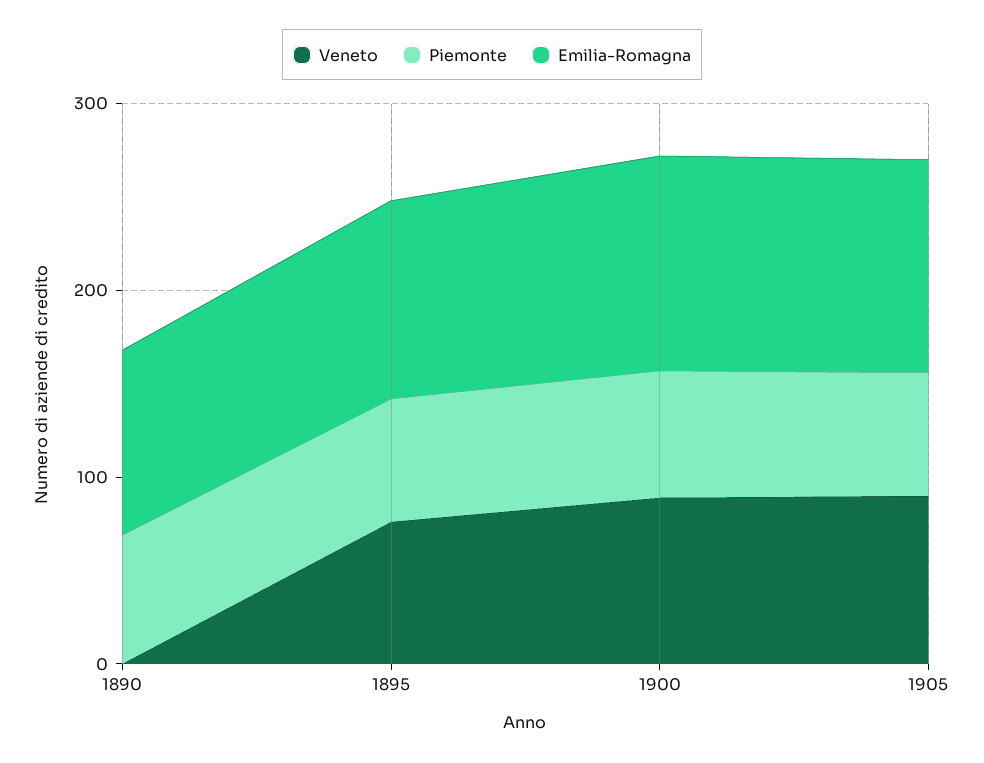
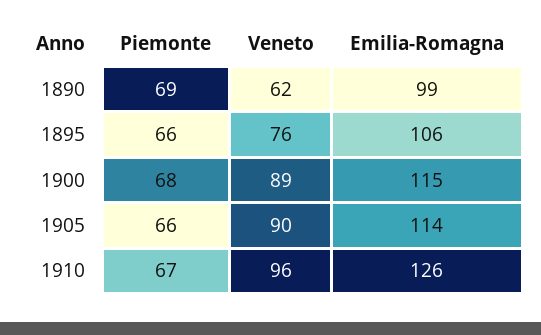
Veneto, 1890: 0 -> 62
Piemonte, 1910: none -> 67
Veneto, 1910: none -> 96
Emilia-Romagna, 1910: none -> 126

